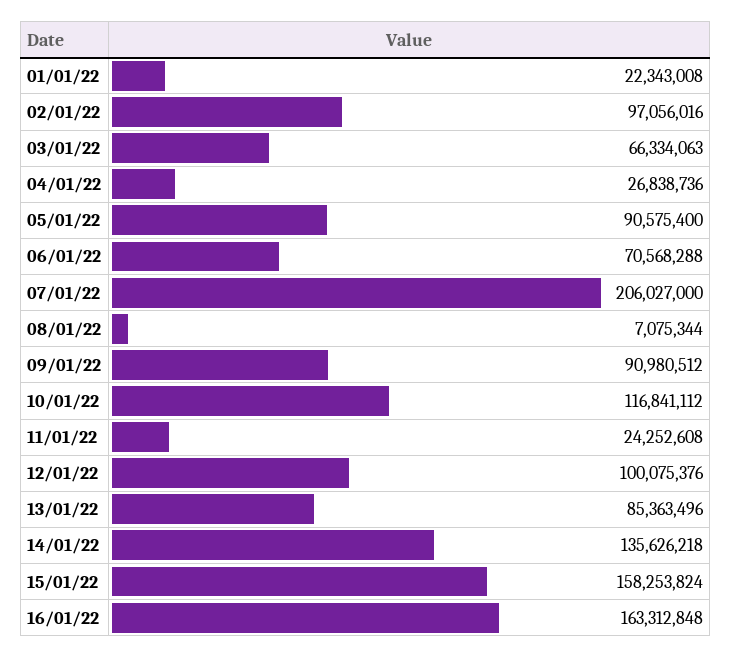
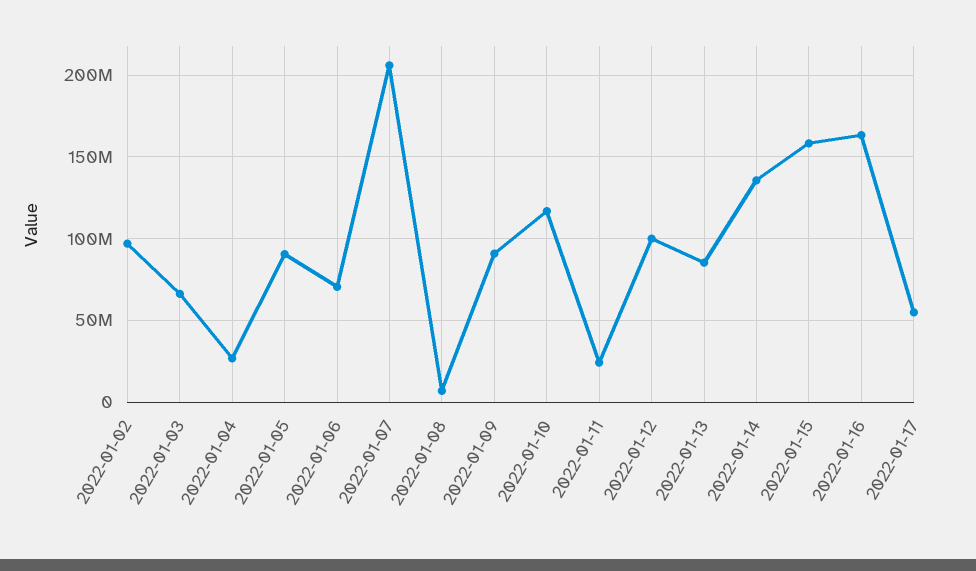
01/01/22: 22343008 -> none
2022-01-17: none -> 55000000

